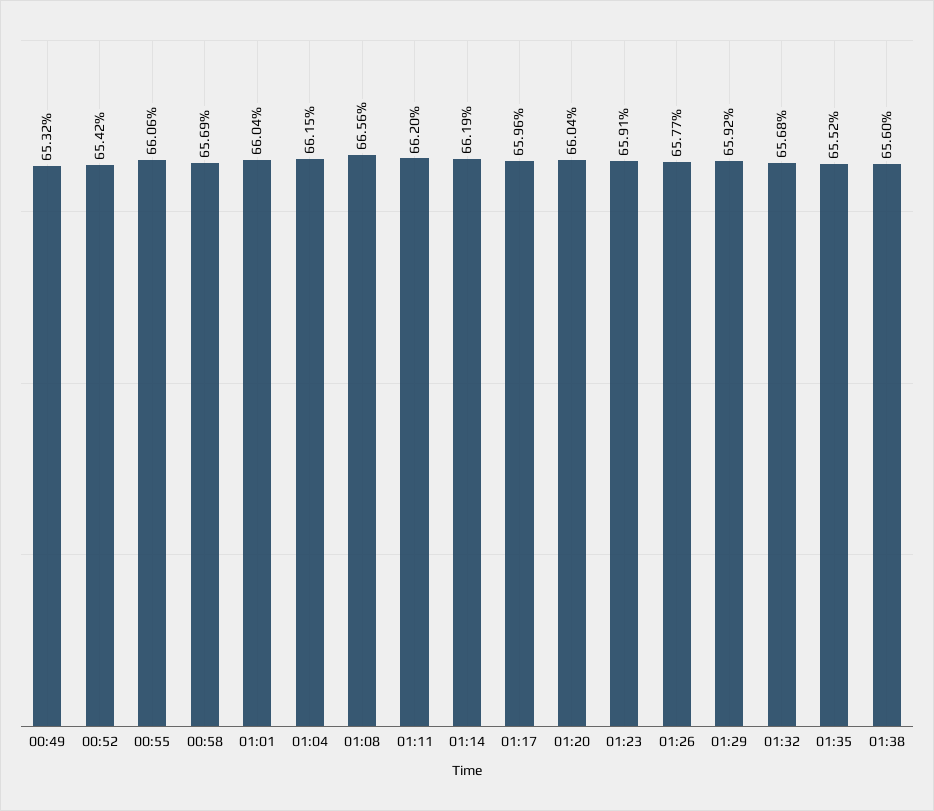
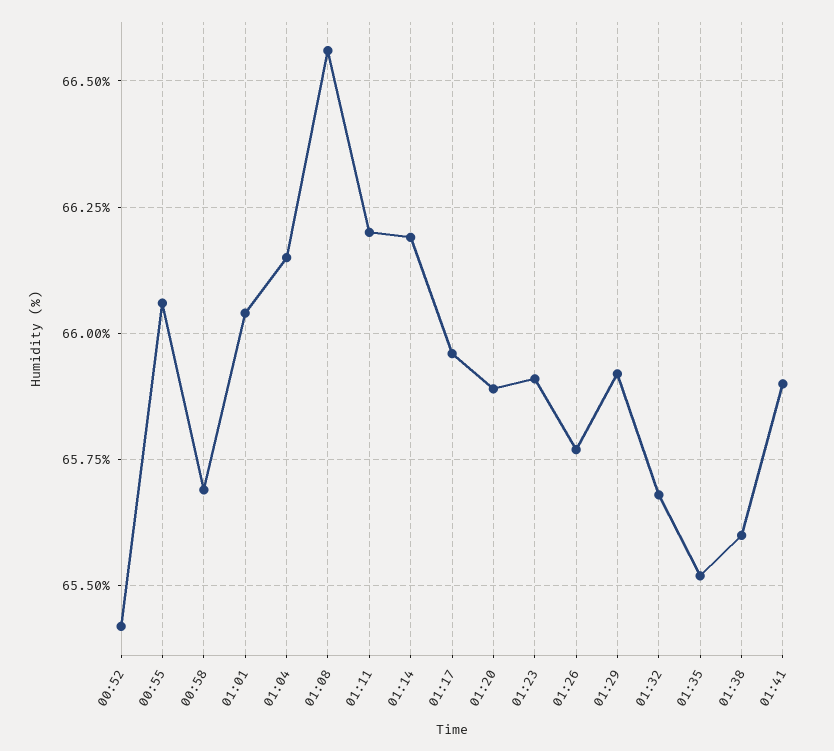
00:49: 65.32 -> none
01:20: 66.04 -> 65.9
01:41: none -> 65.9

